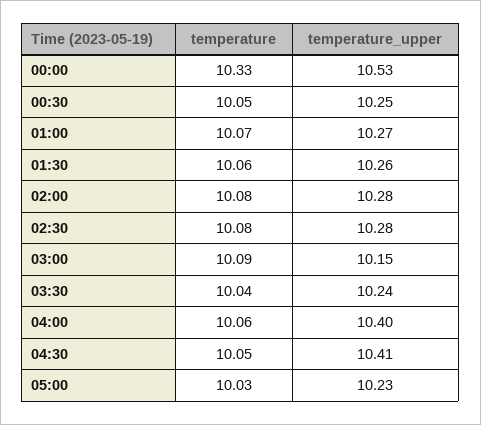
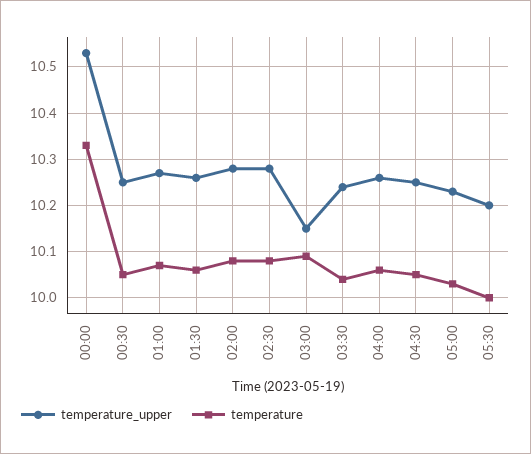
temperature_upper, 04:00: 10.4 -> 10.25
temperature_upper, 04:30: 10.41 -> 10.25
temperature_upper, 05:30: none -> 10.2
temperature, 05:30: none -> 10

